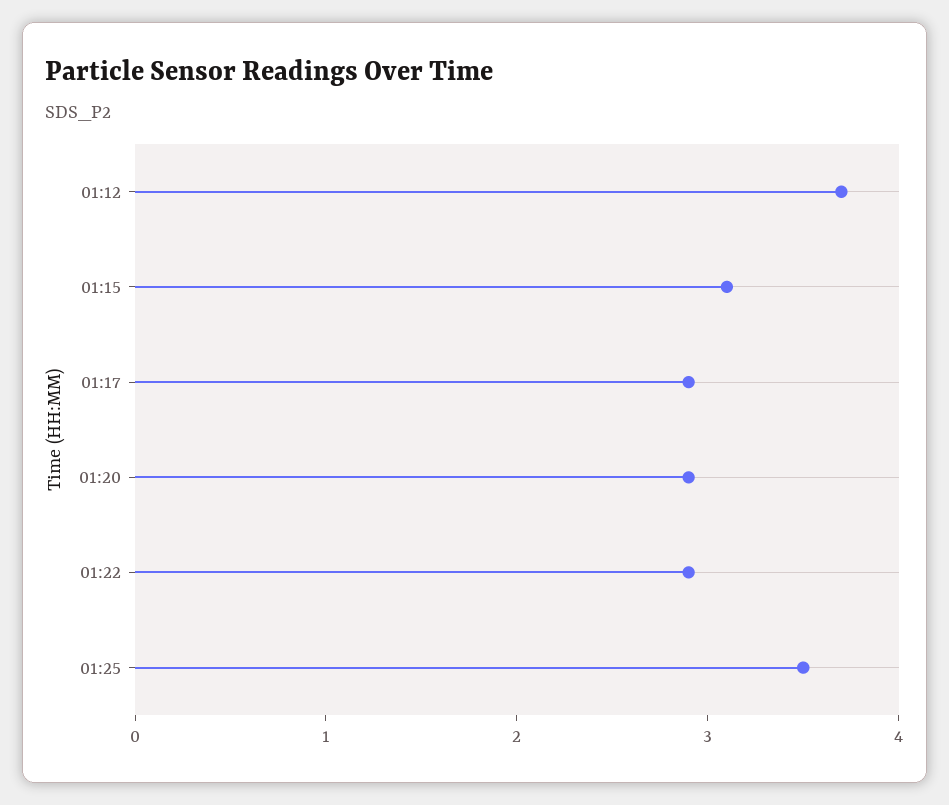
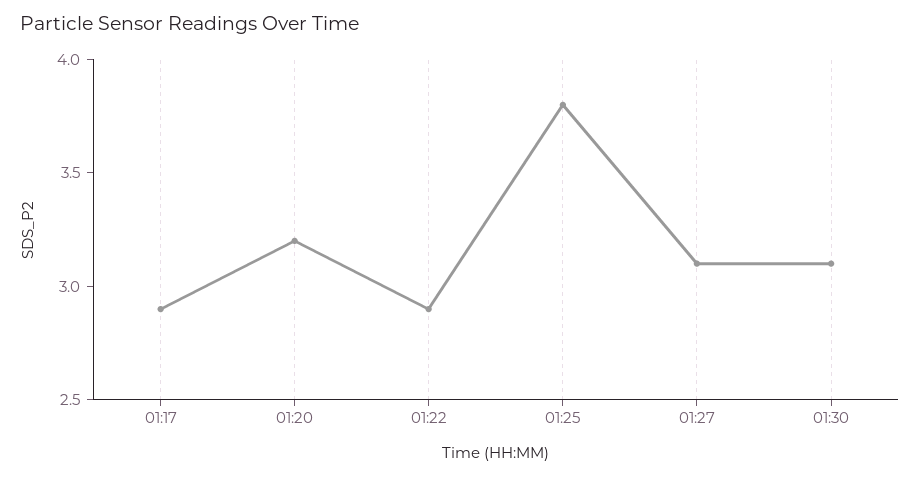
01:12: 3.7 -> none
01:15: 3.1 -> none
01:20: 2.9 -> 3.2
01:25: 3.5 -> 3.8
01:27: none -> 3.1
01:30: none -> 3.1

